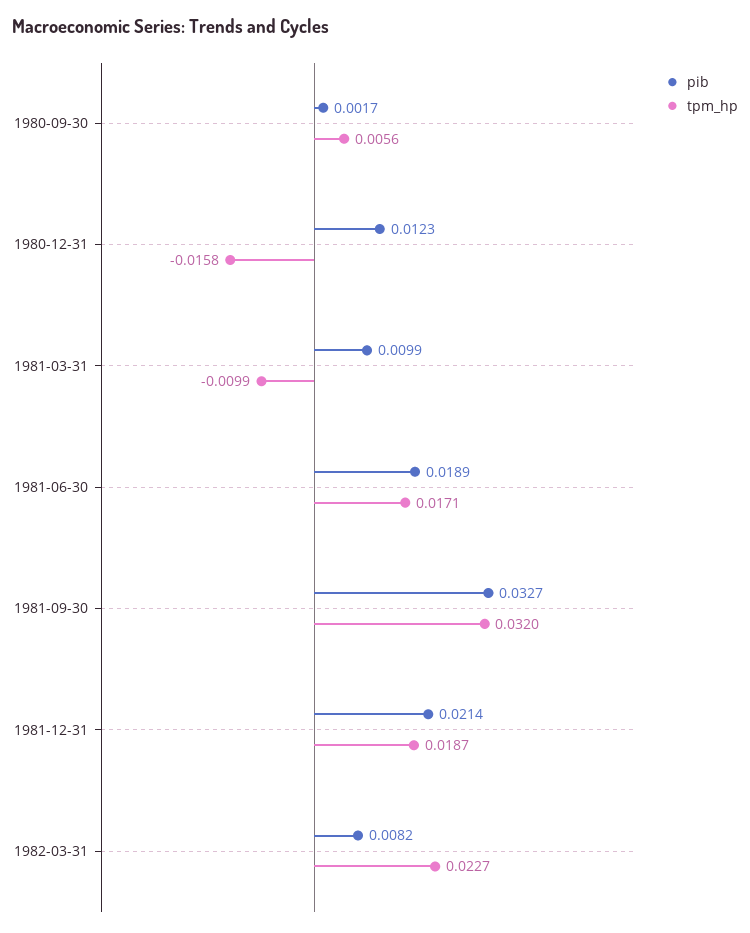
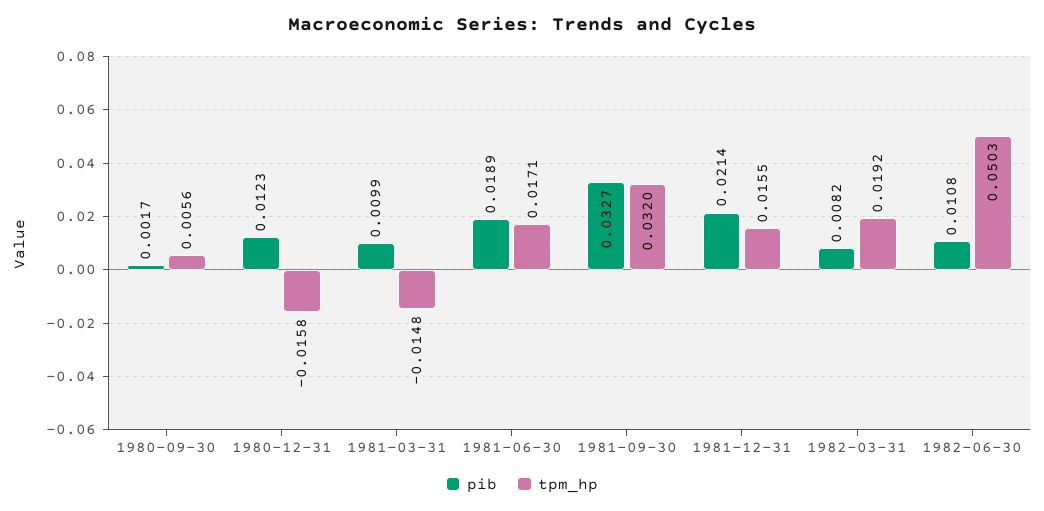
tpm_hp, 1981-03-31: -0.0099 -> -0.0148
tpm_hp, 1981-12-31: 0.0187 -> 0.0155
tpm_hp, 1982-03-31: 0.0227 -> 0.0192
pib, 1982-06-30: none -> 0.0108
tpm_hp, 1982-06-30: none -> 0.0503

